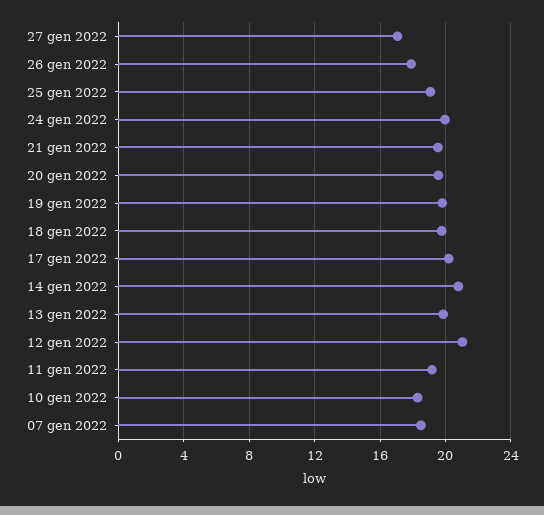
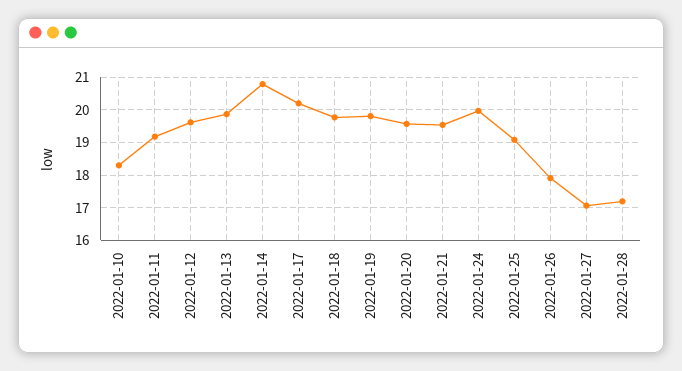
12 gen 2022: 21 -> 19.6
07 gen 2022: 18.5 -> none
2022-01-28: none -> 17.2

